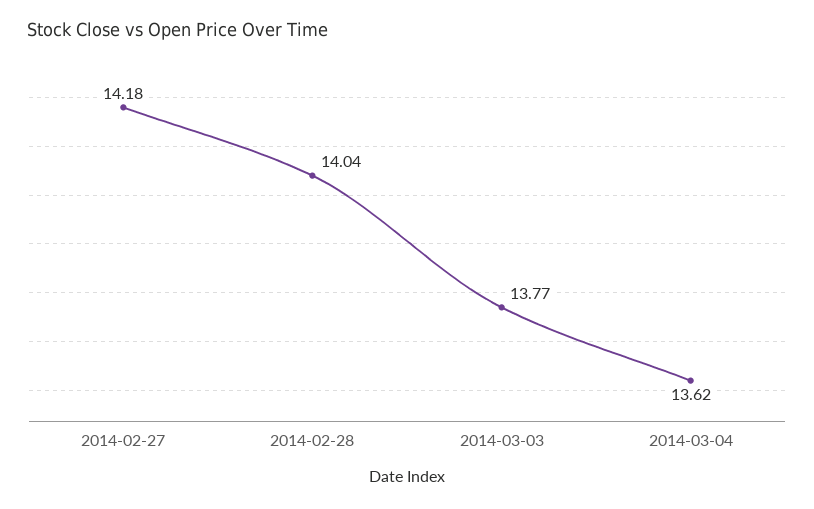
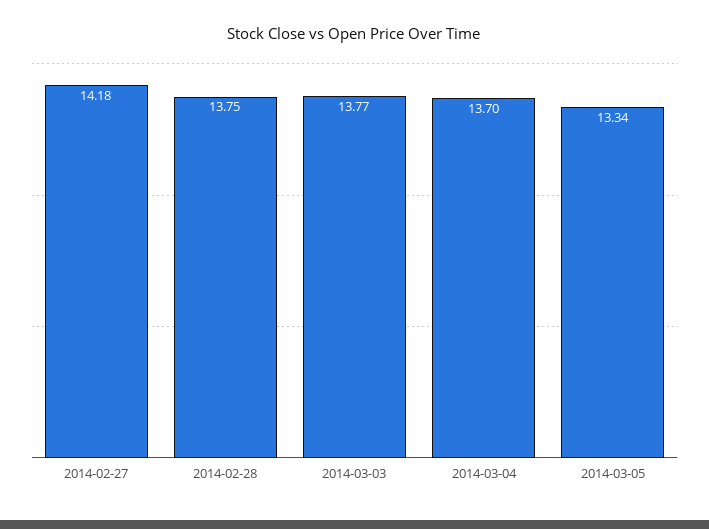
2014-02-28: 14.04 -> 13.75
2014-03-04: 13.62 -> 13.7
2014-03-05: none -> 13.34

